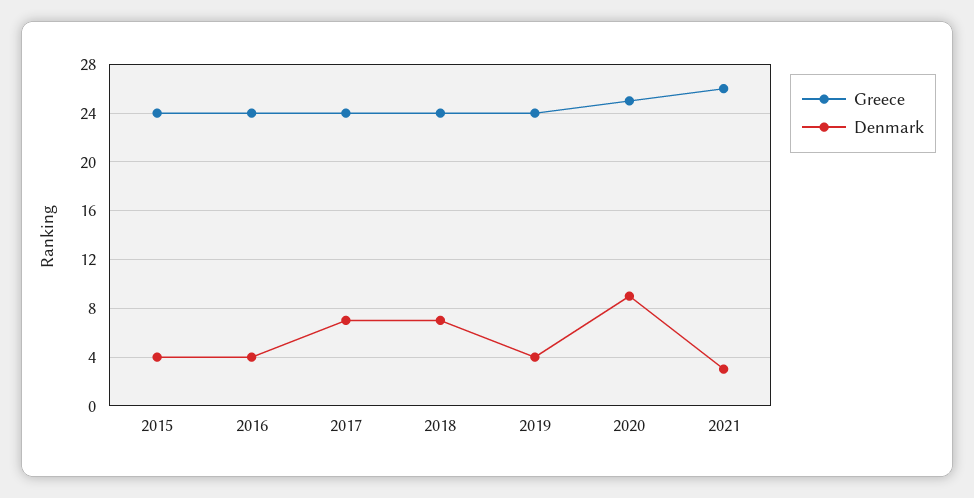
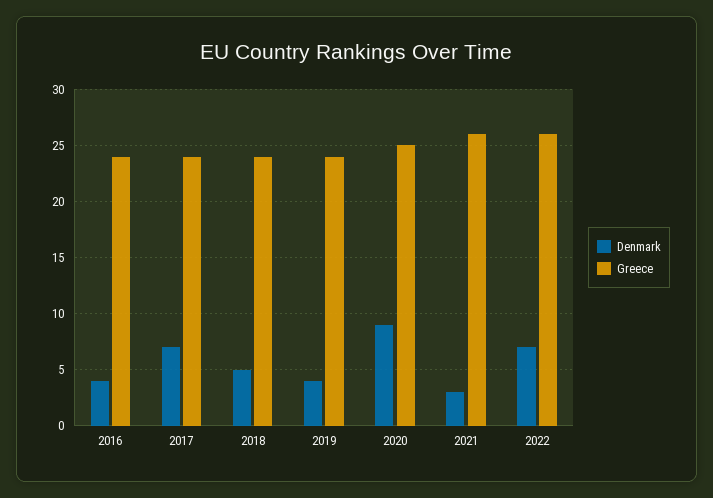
Greece, 2015: 24 -> none
Denmark, 2015: 4 -> none
Denmark, 2018: 7 -> 5
Denmark, 2022: none -> 7
Greece, 2022: none -> 26

